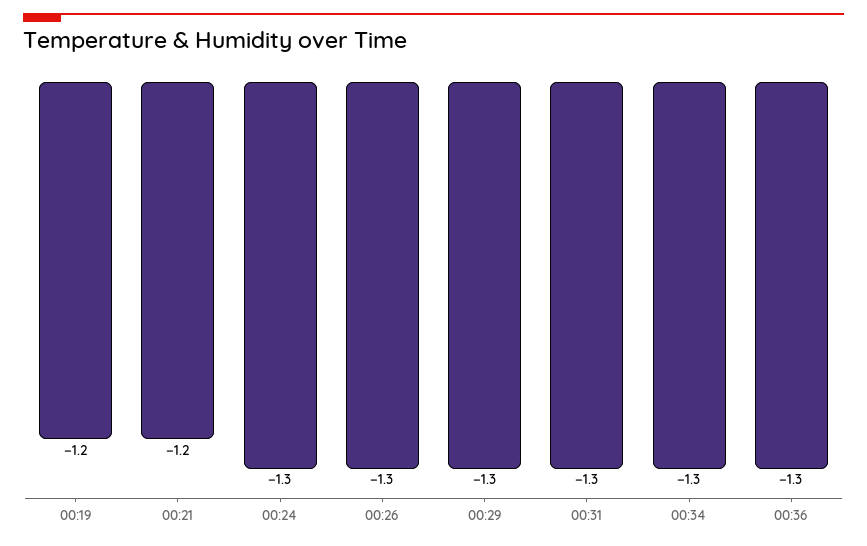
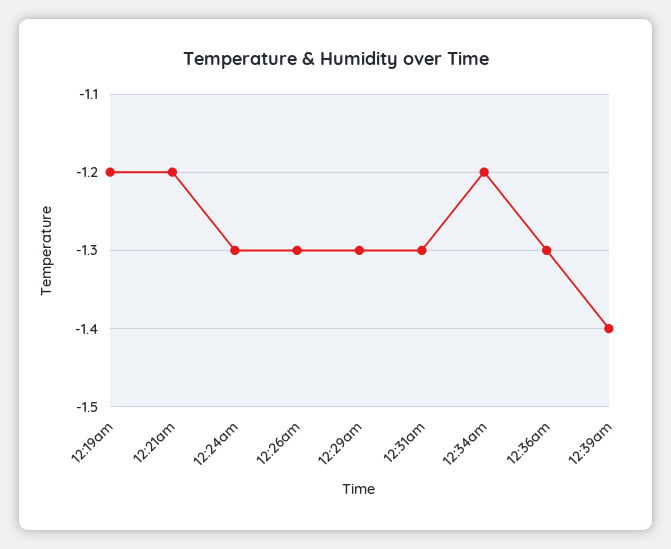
00:34: -1.3 -> -1.2
12:39am: none -> -1.4

